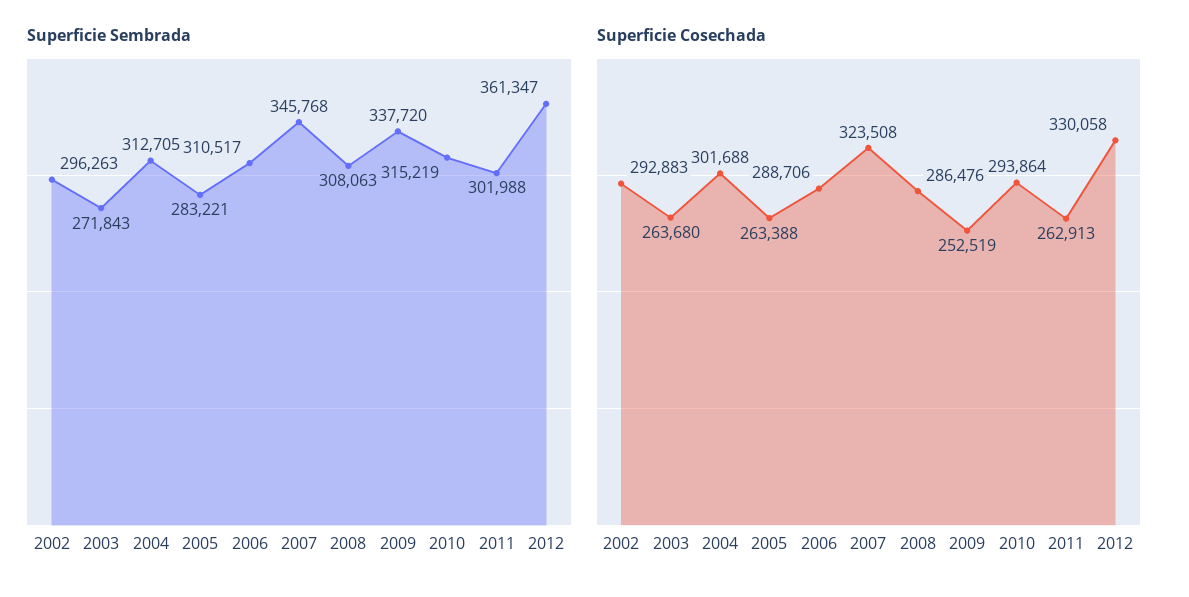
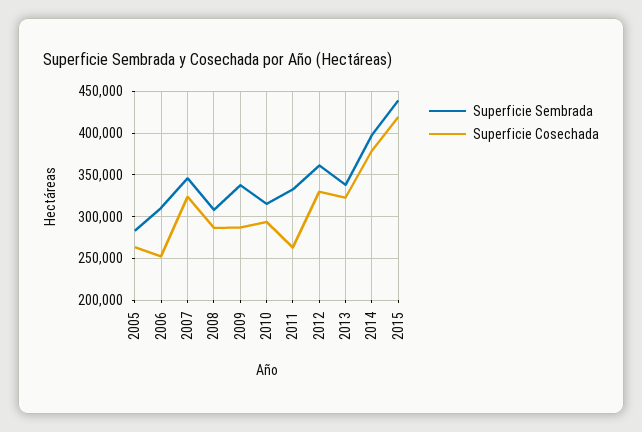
Superficie Sembrada, 2002: 296263 -> none
Superficie Sembrada, 2003: 271843 -> none
Superficie Sembrada, 2004: 312705 -> none
Superficie Sembrada, 2011: 301988 -> 330000
Superficie Cosechada, 2002: 292883 -> none
Superficie Cosechada, 2003: 263680 -> none
Superficie Cosechada, 2004: 301688 -> none
Superficie Cosechada, 2006: 288706 -> 250000
Superficie Cosechada, 2009: 252519 -> 290000
Superficie Sembrada, 2013: none -> 340000
Superficie Cosechada, 2013: none -> 320000
Superficie Sembrada, 2014: none -> 400000
Superficie Cosechada, 2014: none -> 380000
Superficie Sembrada, 2015: none -> 440000
Superficie Cosechada, 2015: none -> 420000

